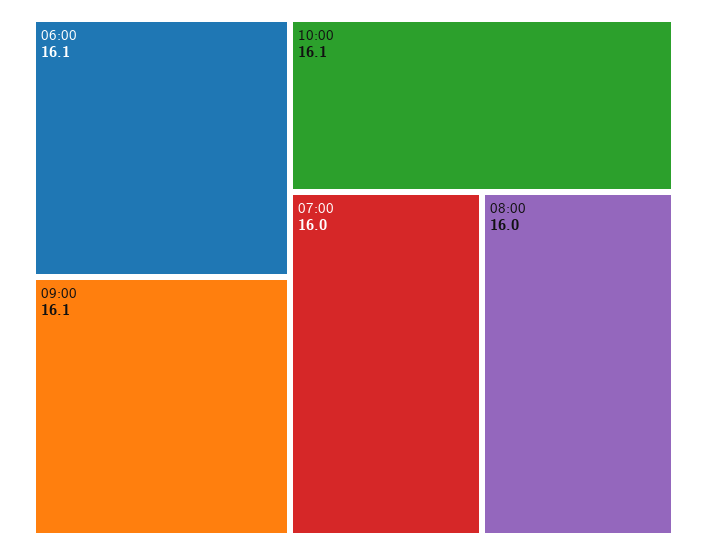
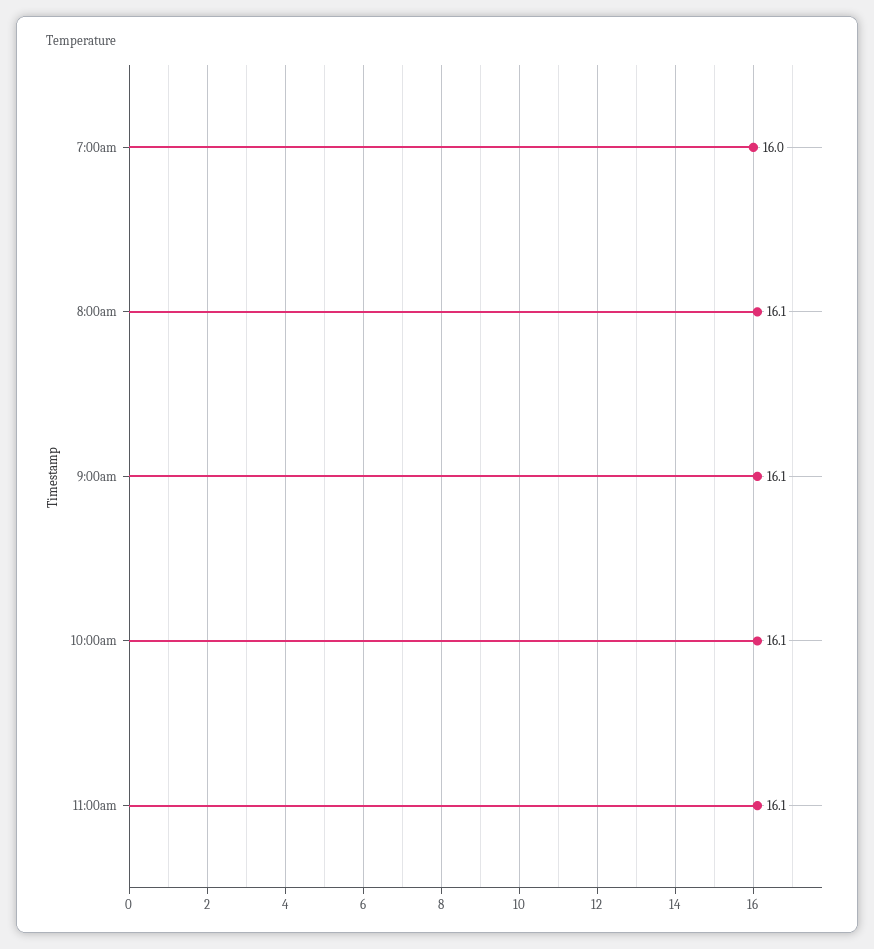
06:00: 16.1 -> none
08:00: 16 -> 16.1
11:00am: none -> 16.1

